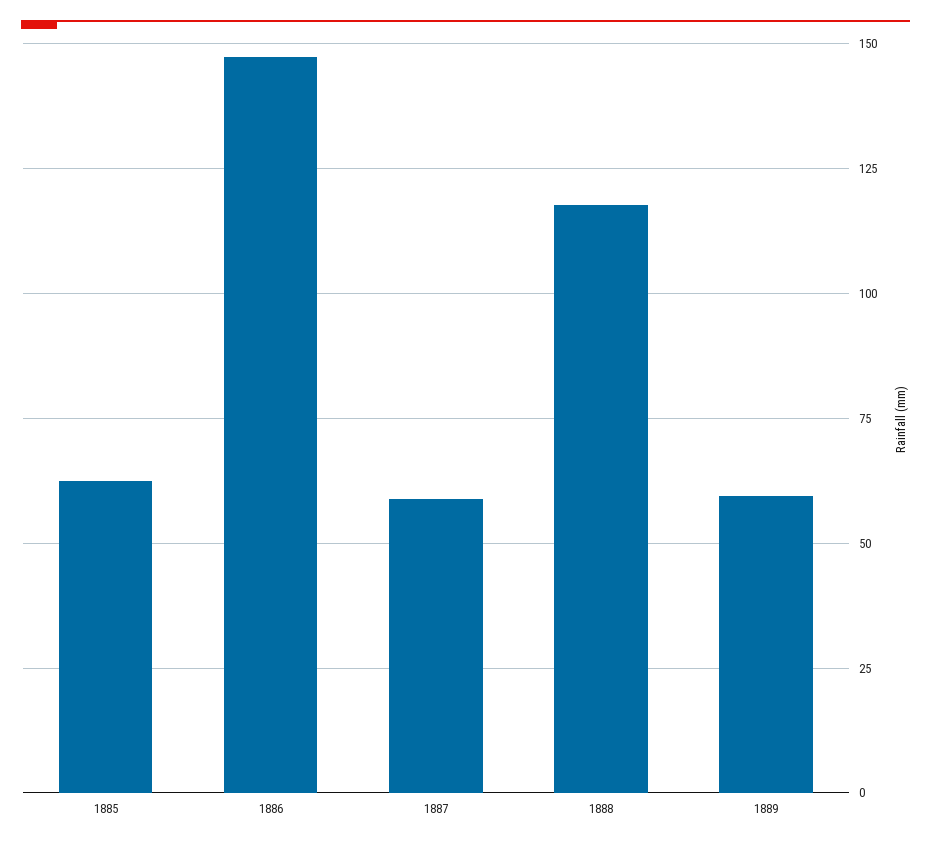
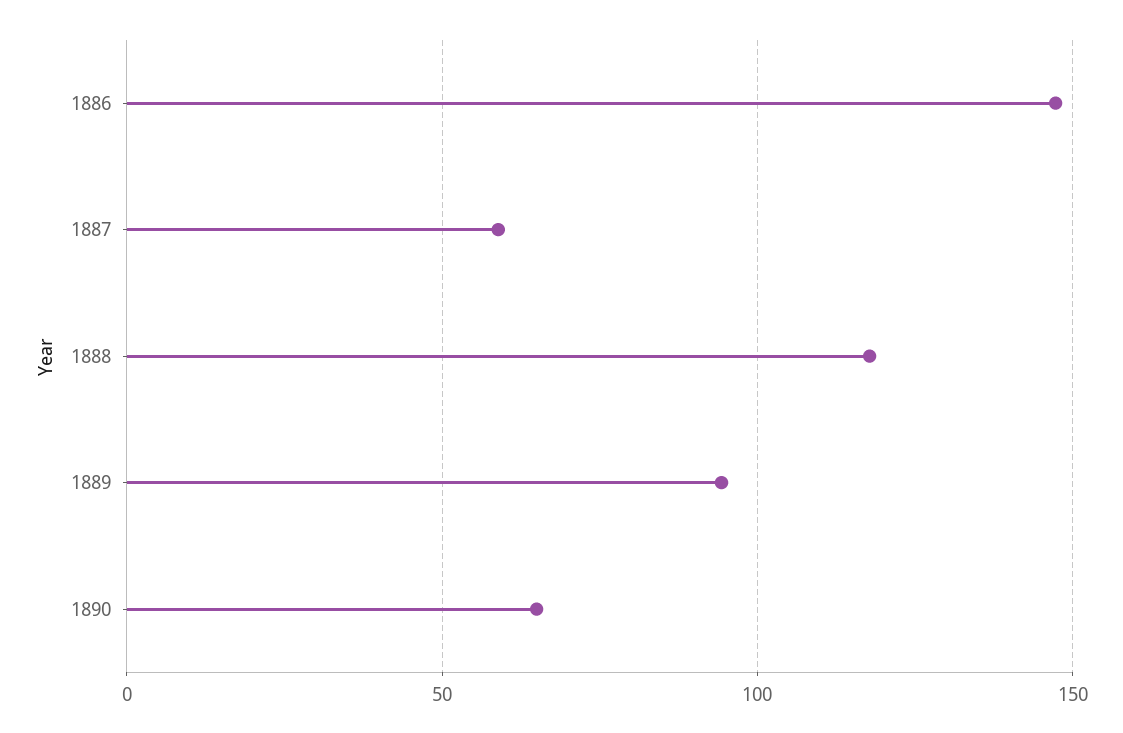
1885: 62.5 -> none
1889: 60 -> 95
1890: none -> 65

